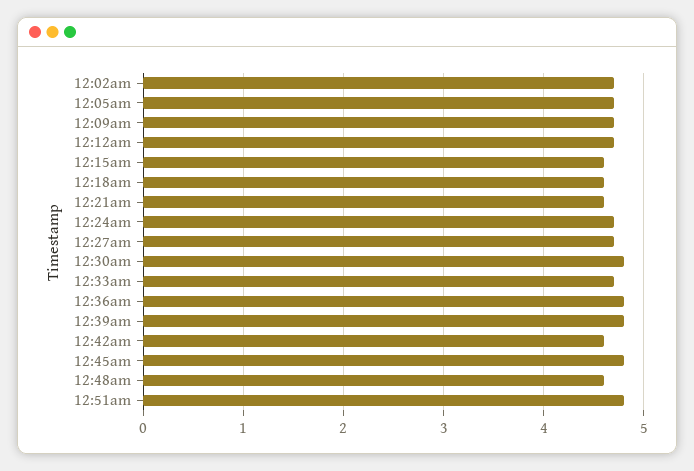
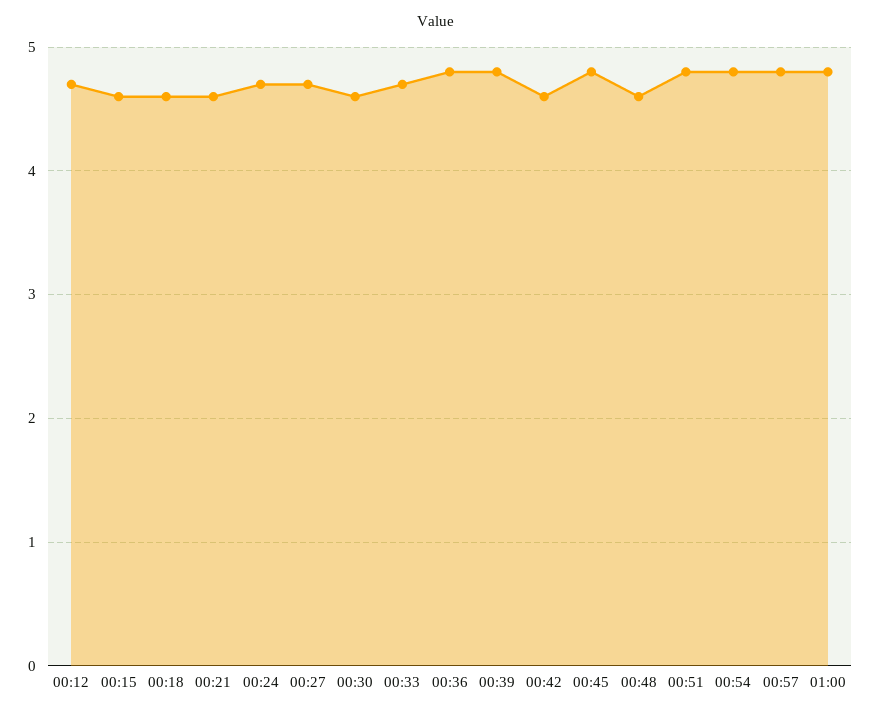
12:02am: 4.7 -> none
12:05am: 4.7 -> none
12:09am: 4.7 -> none
12:30am: 4.8 -> 4.6
00:54: none -> 4.8
00:57: none -> 4.8
01:00: none -> 4.8

